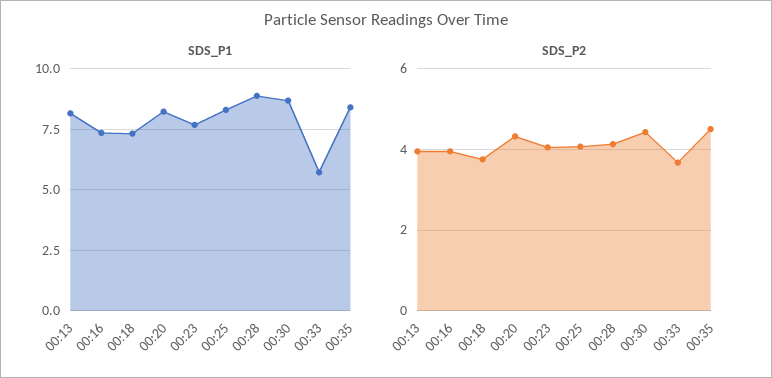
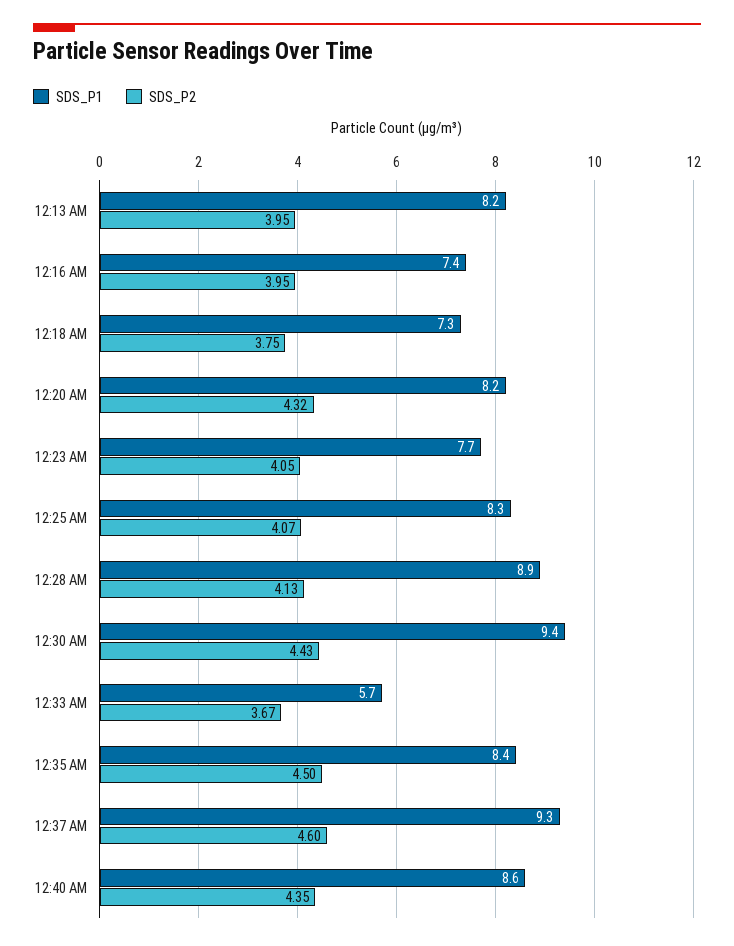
SDS_P1, 00:30: 8.75 -> 9.4
SDS_P1, 12:37 AM: none -> 9.3
SDS_P2, 12:37 AM: none -> 4.6
SDS_P1, 12:40 AM: none -> 8.6
SDS_P2, 12:40 AM: none -> 4.35

